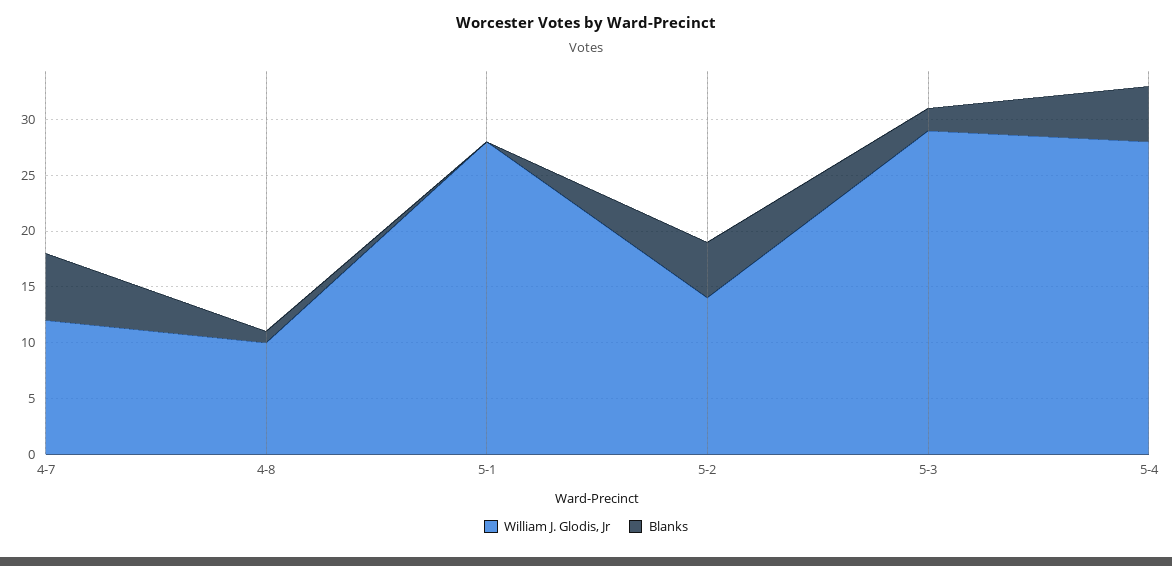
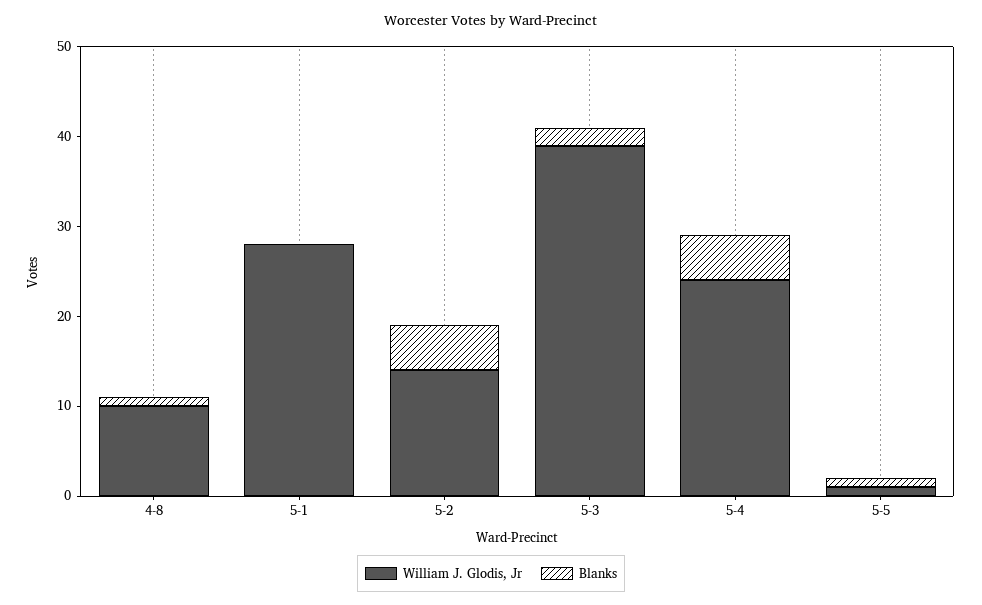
William J. Glodis, Jr, 4-7: 12 -> none
Blanks, 4-7: 6 -> none
William J. Glodis, Jr, 5-3: 29 -> 39
William J. Glodis, Jr, 5-4: 28 -> 24
William J. Glodis, Jr, 5-5: none -> 1
Blanks, 5-5: none -> 1

